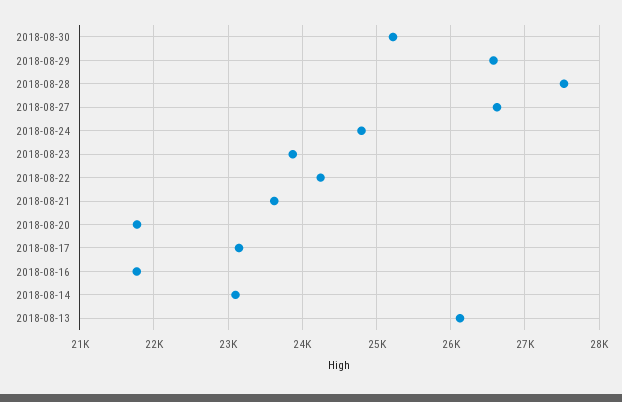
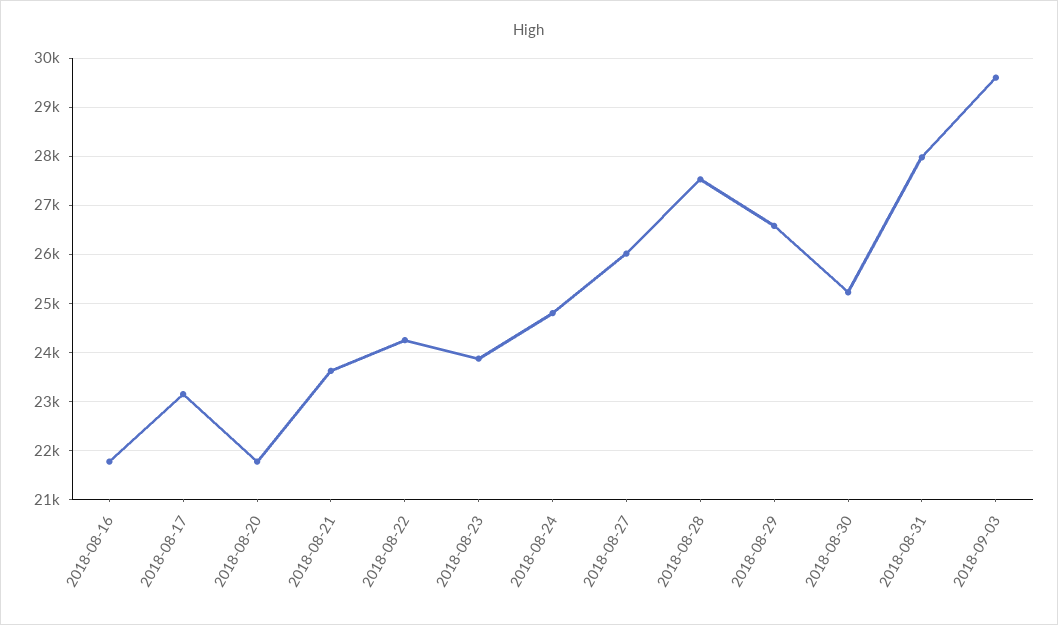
2018-08-27: 26600 -> 26000
2018-08-14: 23100 -> none
2018-08-13: 26100 -> none
2018-08-31: none -> 28000
2018-09-03: none -> 29600

